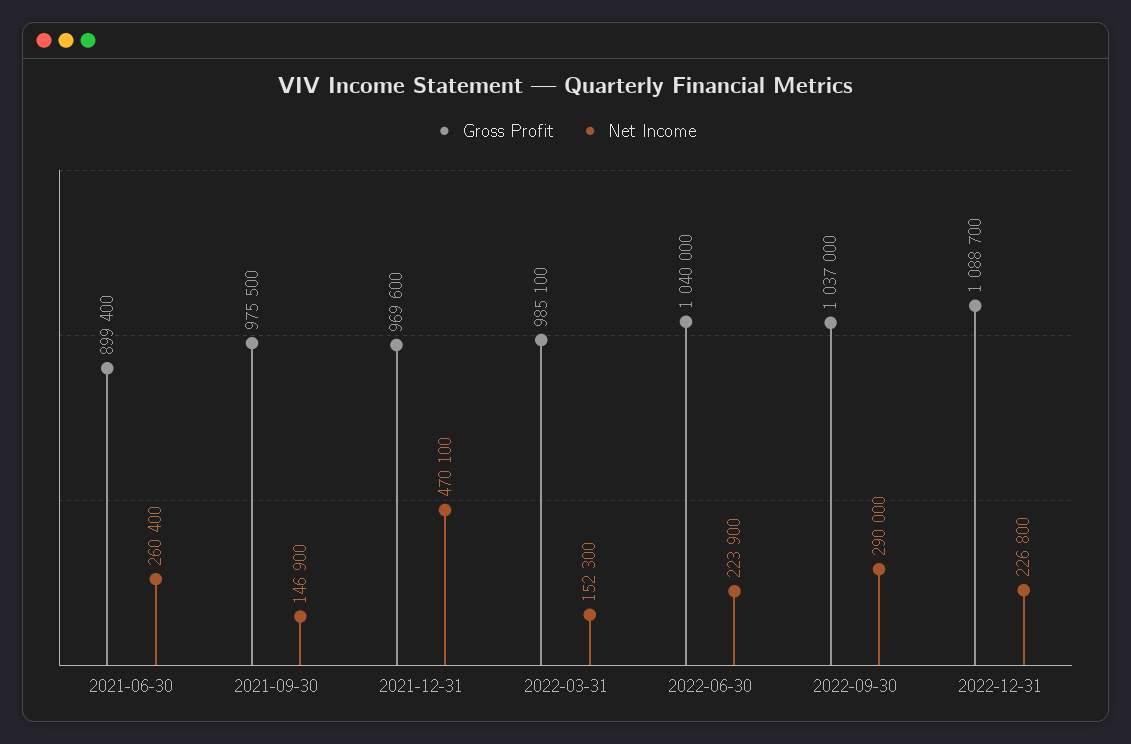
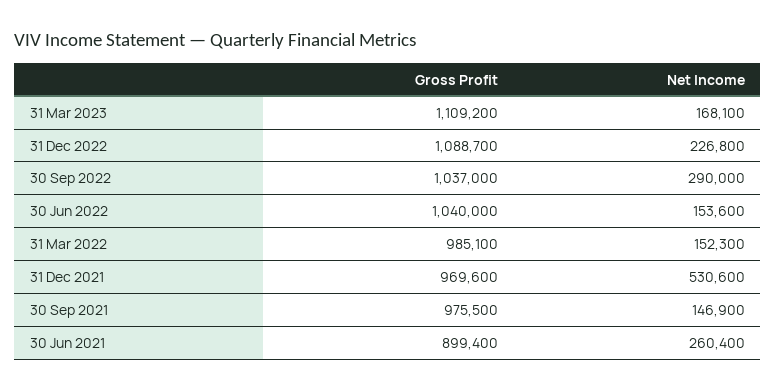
Net Income, 2021-12-31: 470100 -> 530600
Net Income, 2022-06-30: 223900 -> 153600
Gross Profit, 31 Mar 2023: none -> 1109200
Net Income, 31 Mar 2023: none -> 168100

